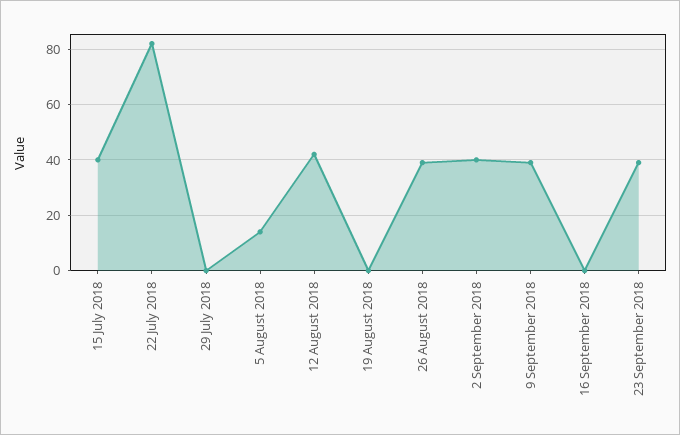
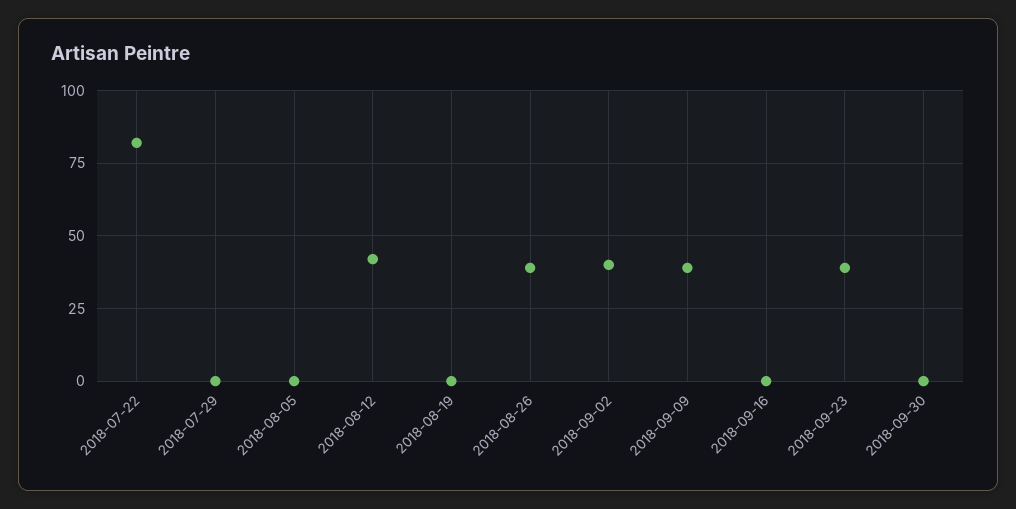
15 July 2018: 40 -> none
5 August 2018: 15 -> 0
2018-09-30: none -> 0

